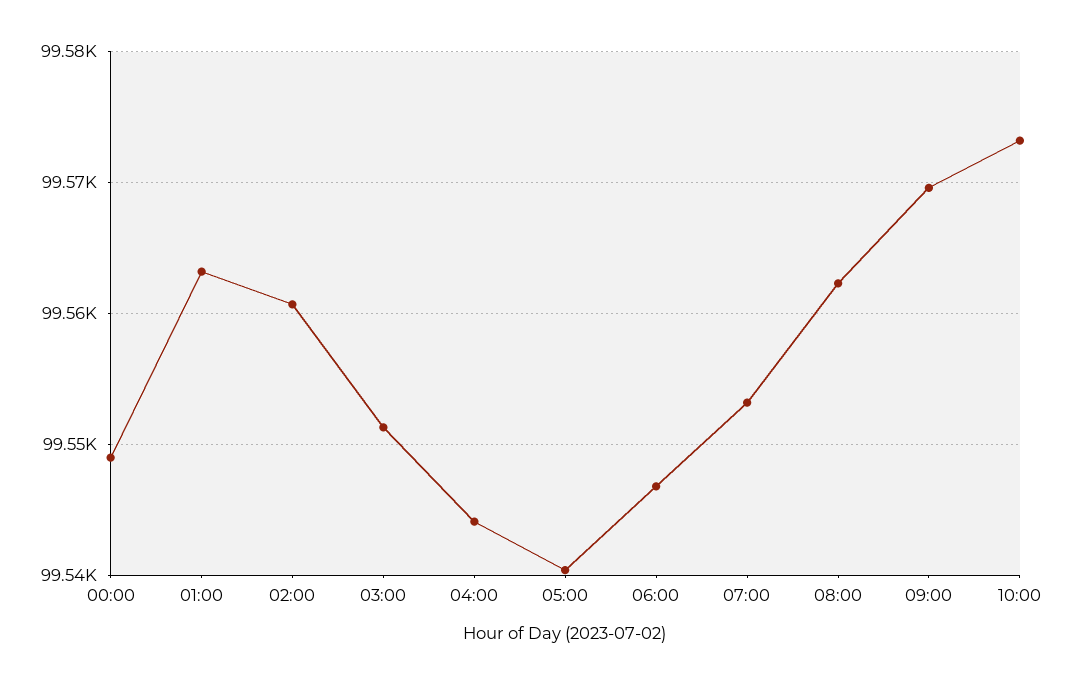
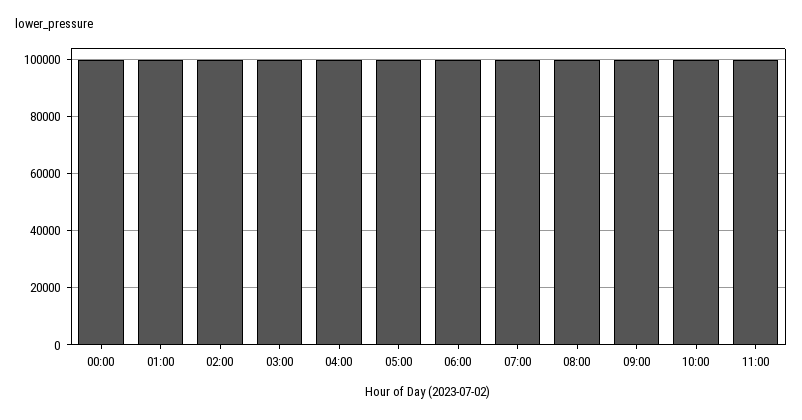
11:00: none -> 100000

